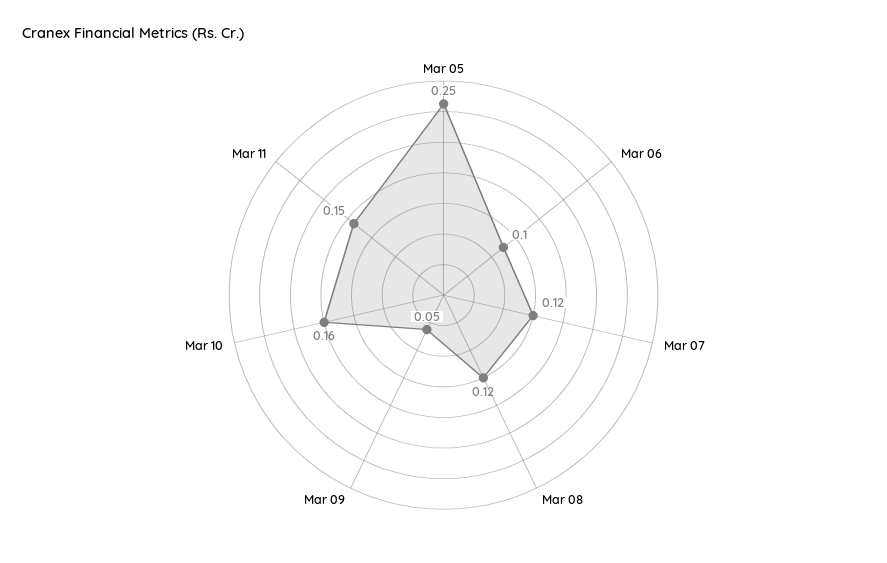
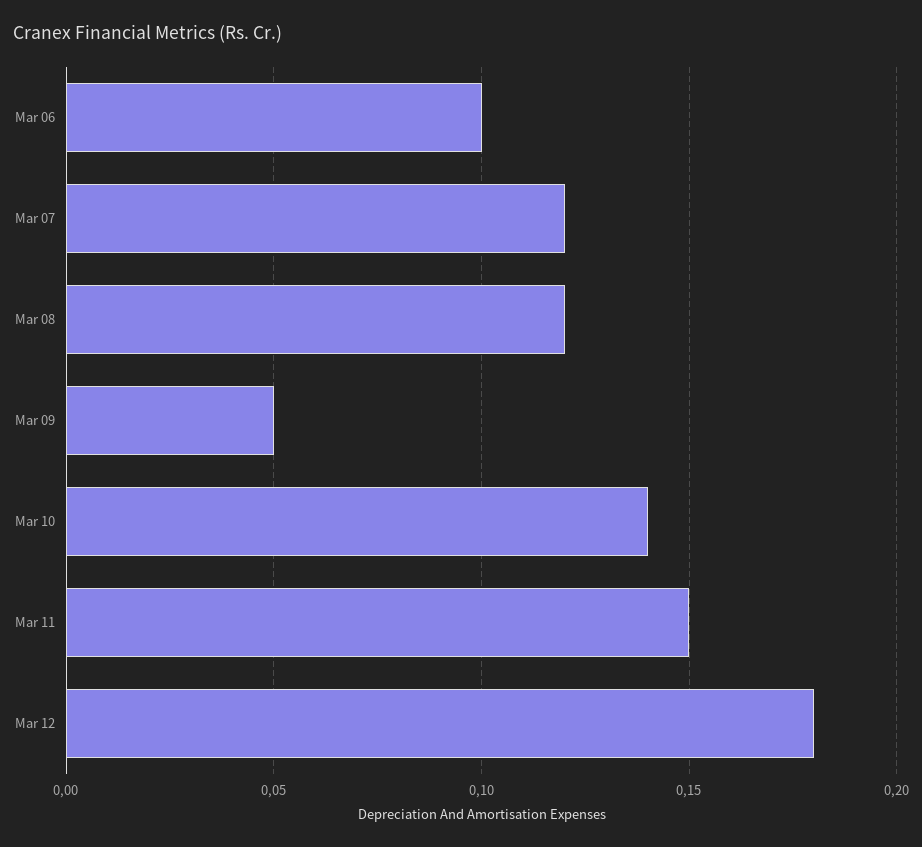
Mar 05: 0.25 -> none
Mar 10: 0.16 -> 0.14
Mar 12: none -> 0.18

